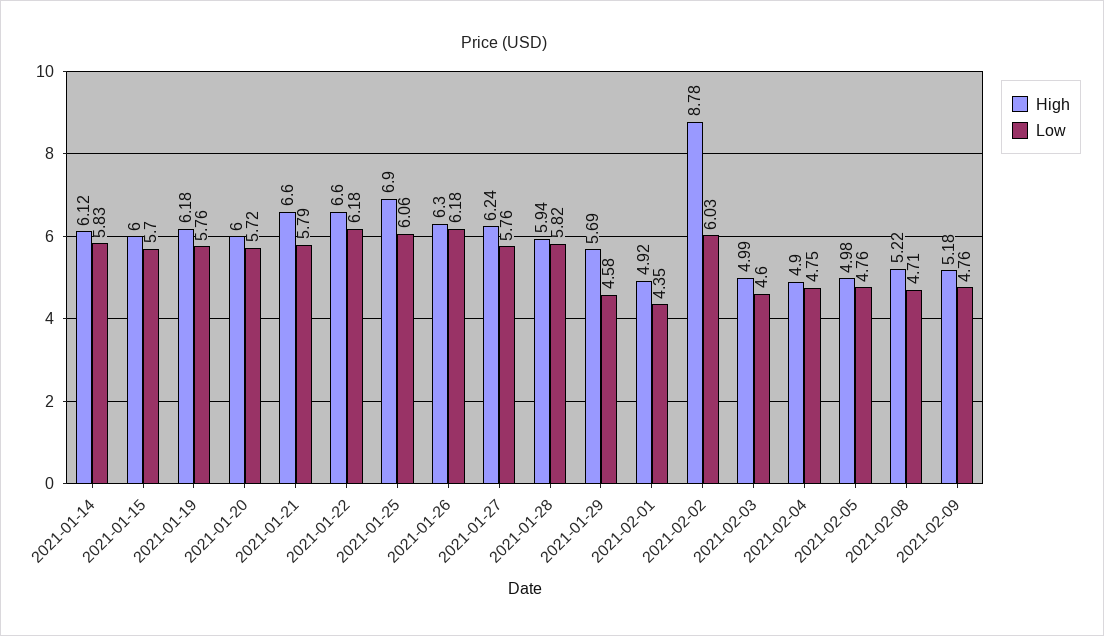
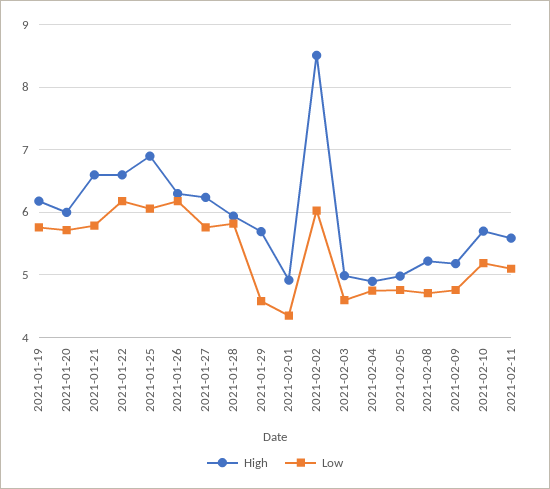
High, 2021-01-14: 6.12 -> none
Low, 2021-01-14: 5.83 -> none
High, 2021-01-15: 6 -> none
Low, 2021-01-15: 5.7 -> none
High, 2021-02-02: 8.78 -> 8.5
High, 2021-02-10: none -> 5.7
Low, 2021-02-10: none -> 5.2
High, 2021-02-11: none -> 5.6
Low, 2021-02-11: none -> 5.1

